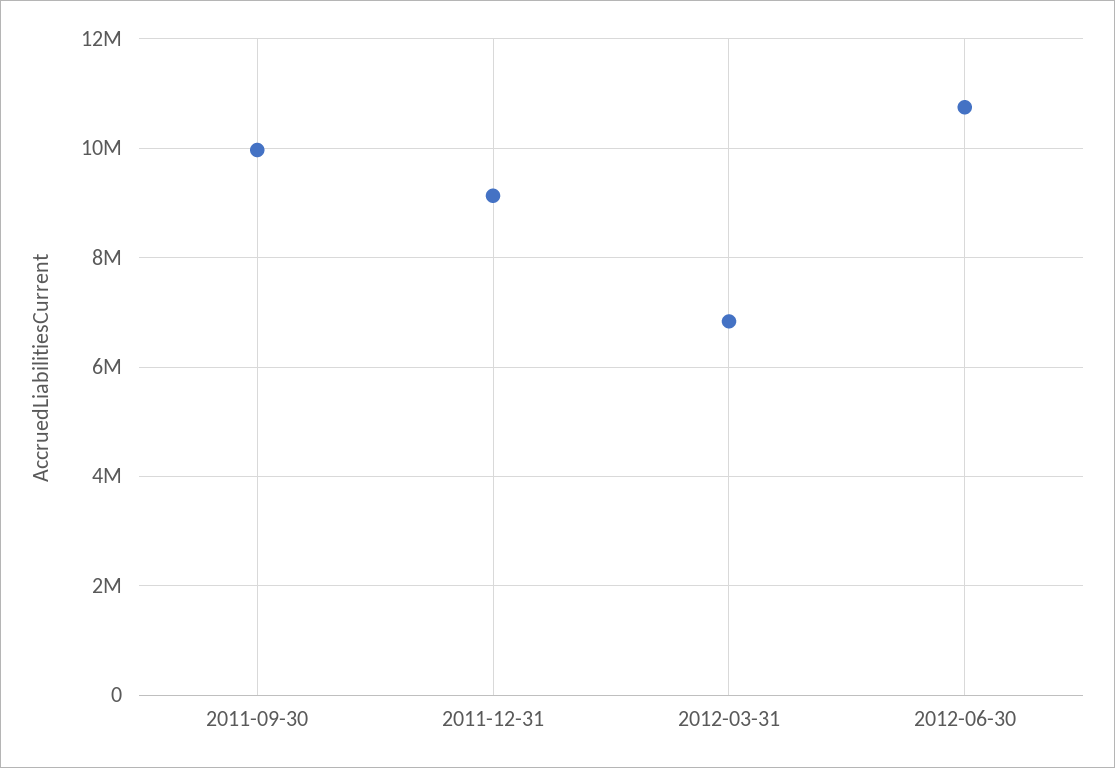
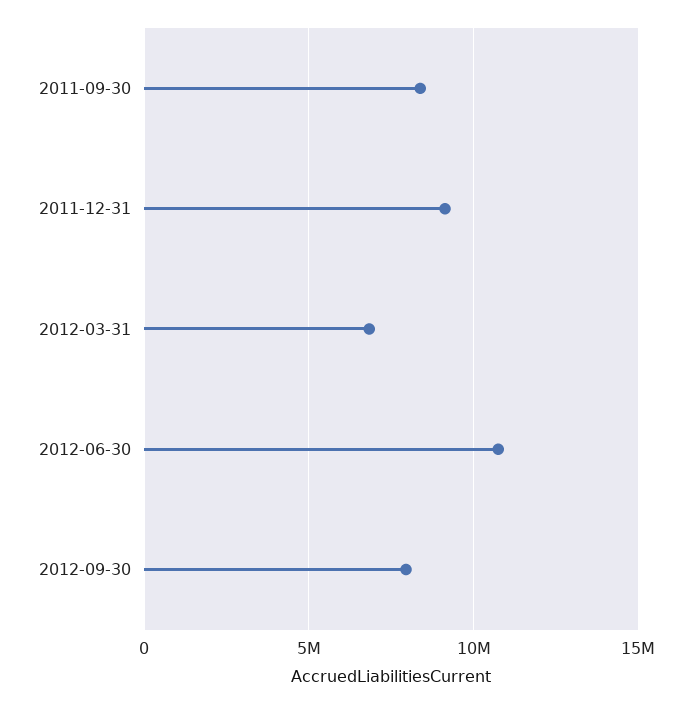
2011-09-30: 10000000 -> 8500000
2012-09-30: none -> 8000000

